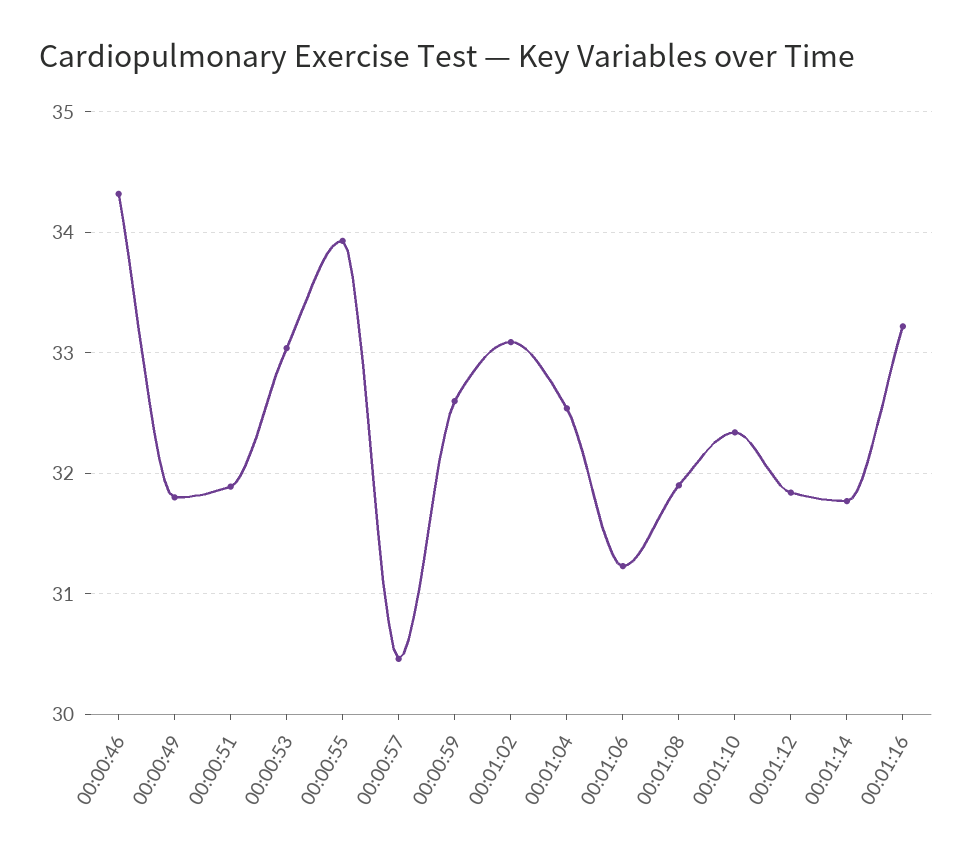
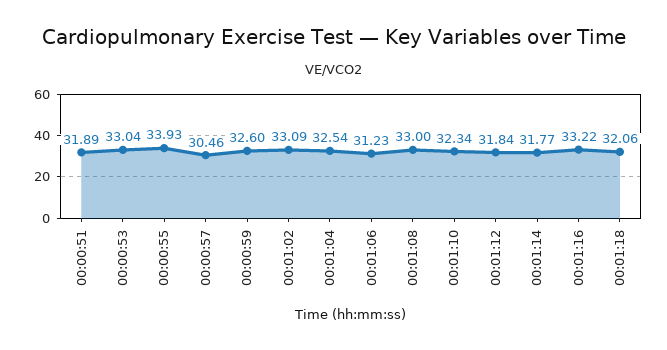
00:00:46: 34.3 -> none
00:00:49: 31.8 -> none
00:01:08: 31.9 -> 33
00:01:18: none -> 32.06

